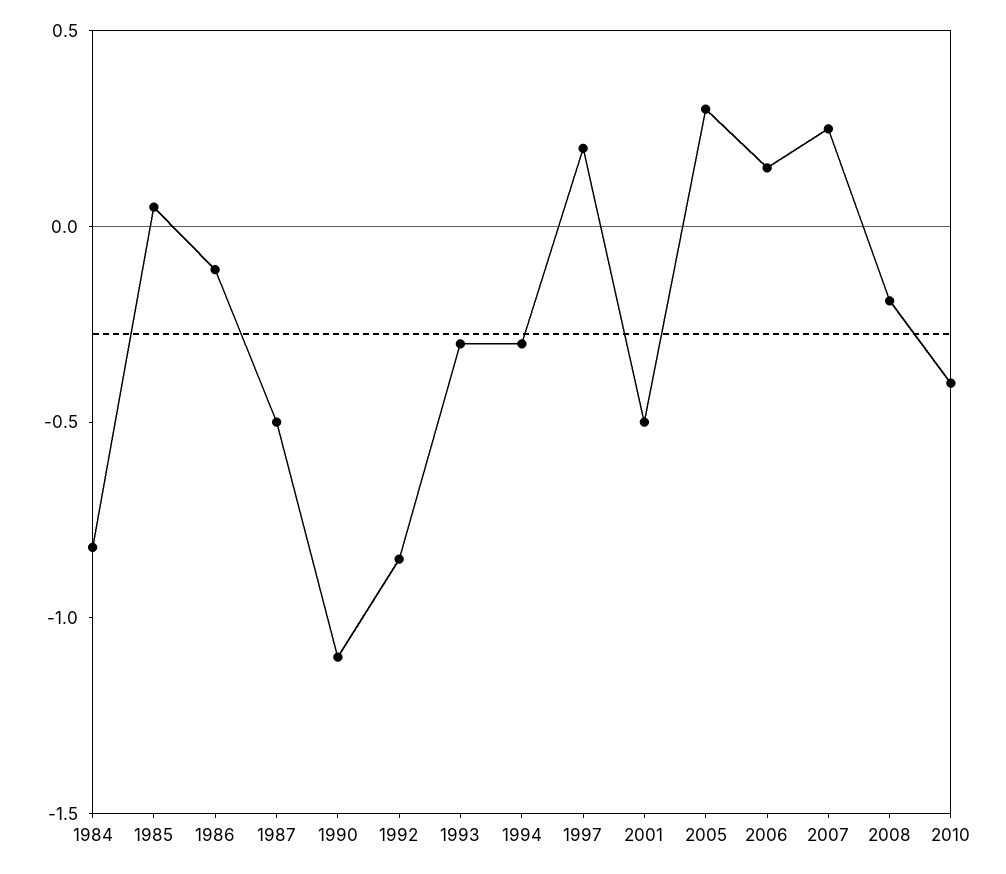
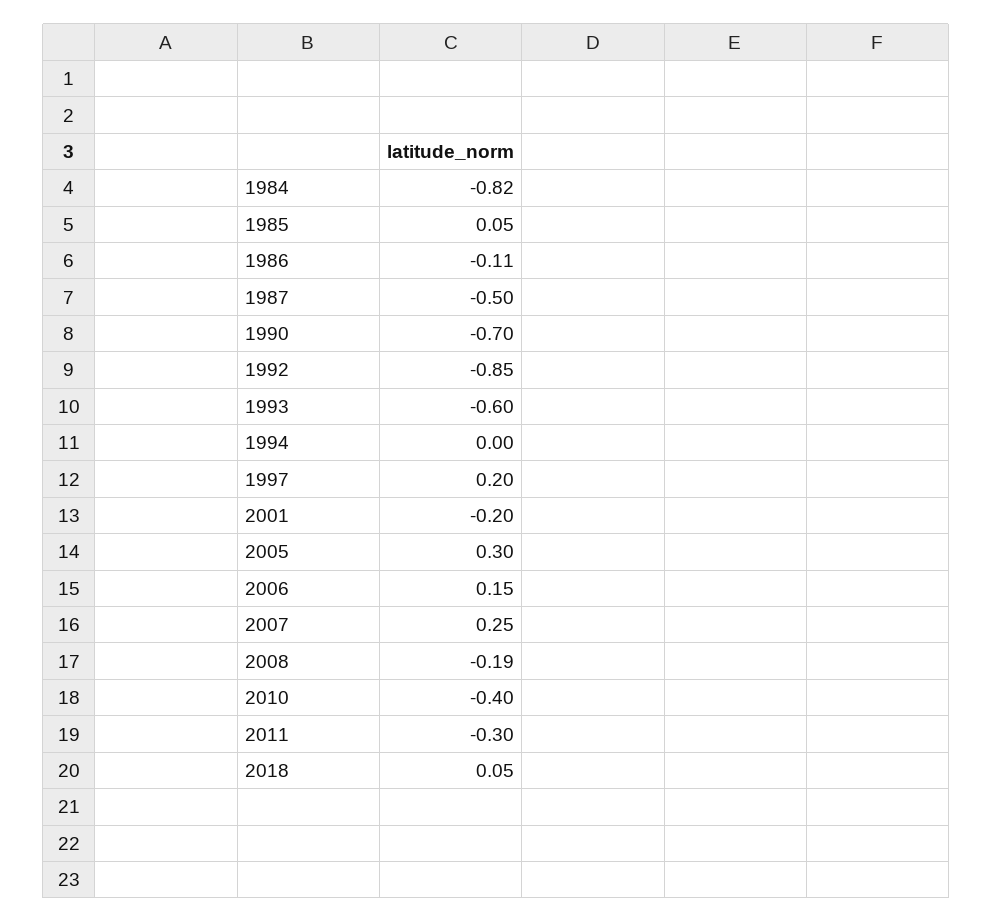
1990: -1.1 -> -0.7
1993: -0.3 -> -0.6
1994: -0.3 -> 0
2001: -0.5 -> -0.2
2011: none -> -0.3
2018: none -> 0.05

